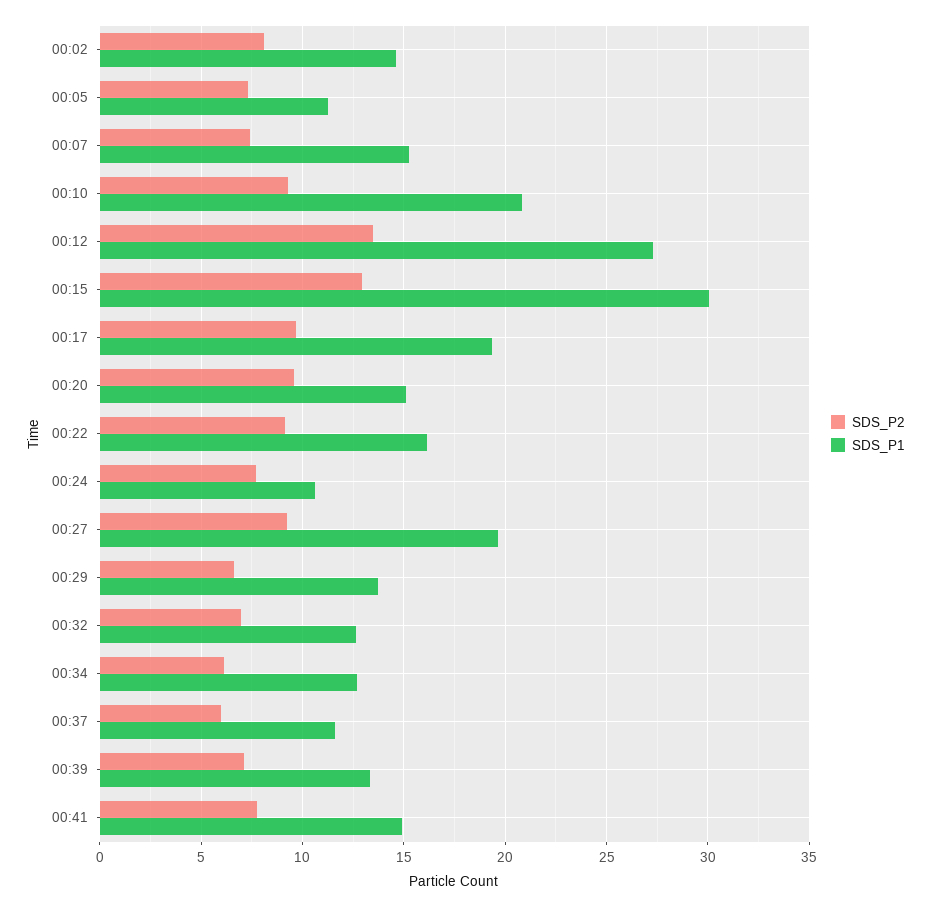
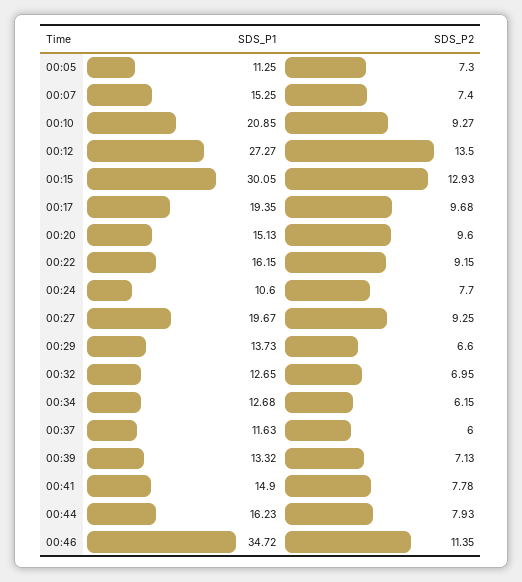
SDS_P2, 00:02: 8 -> none
SDS_P1, 00:02: 14.5 -> none
SDS_P1, 00:44: none -> 16.23
SDS_P2, 00:44: none -> 7.93
SDS_P1, 00:46: none -> 34.72
SDS_P2, 00:46: none -> 11.35

